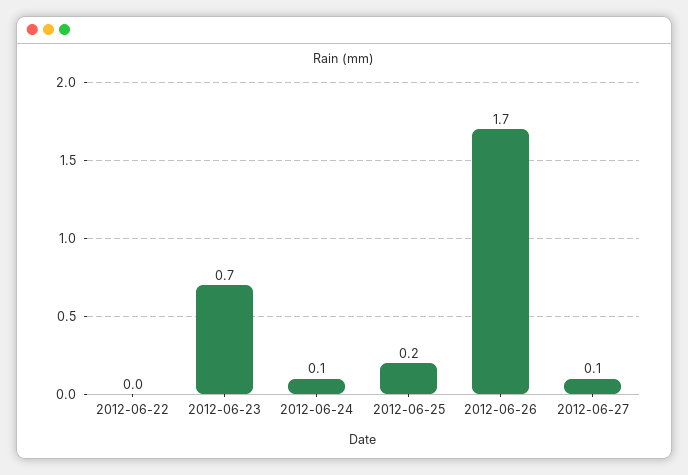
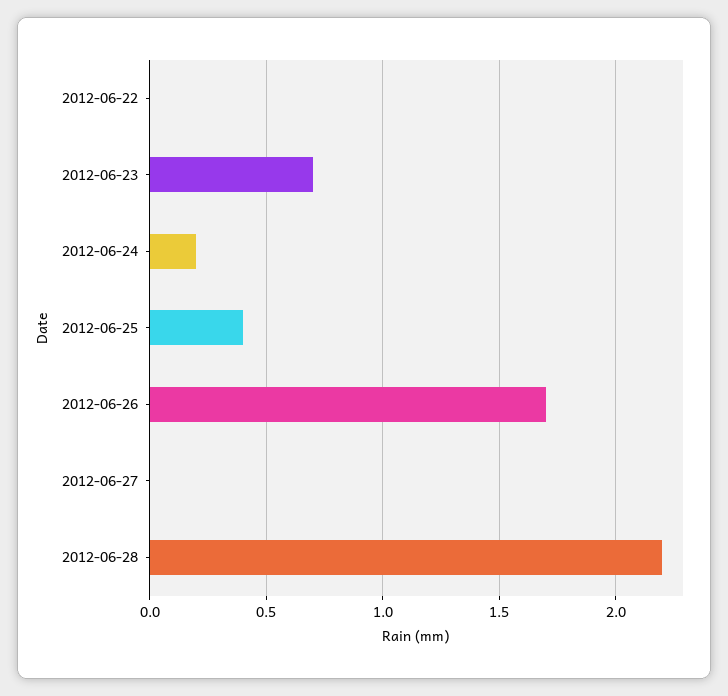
2012-06-24: 0.1 -> 0.2
2012-06-25: 0.2 -> 0.4
2012-06-27: 0.1 -> 0
2012-06-28: none -> 2.2

